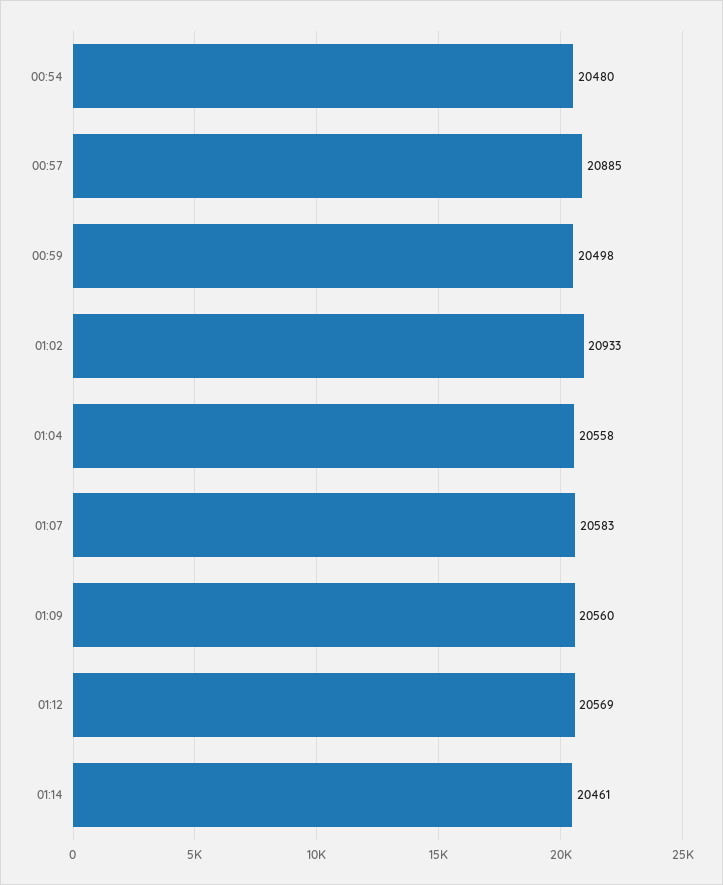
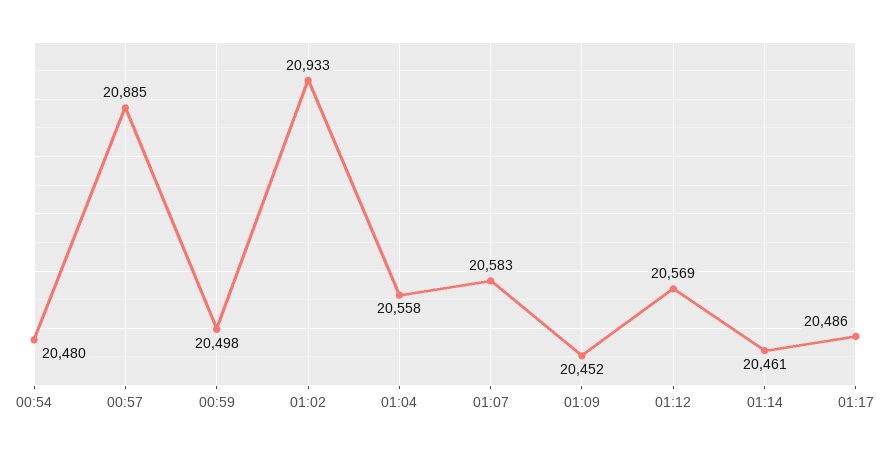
01:09: 20560 -> 20452
01:17: none -> 20486

